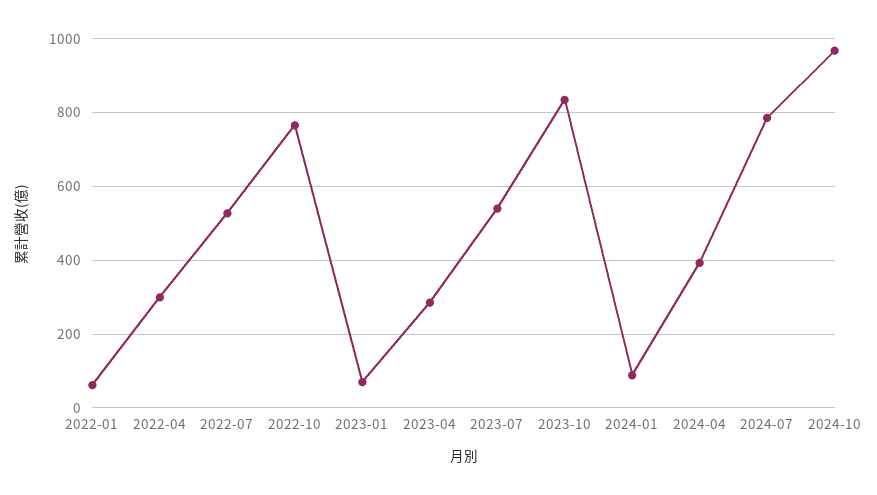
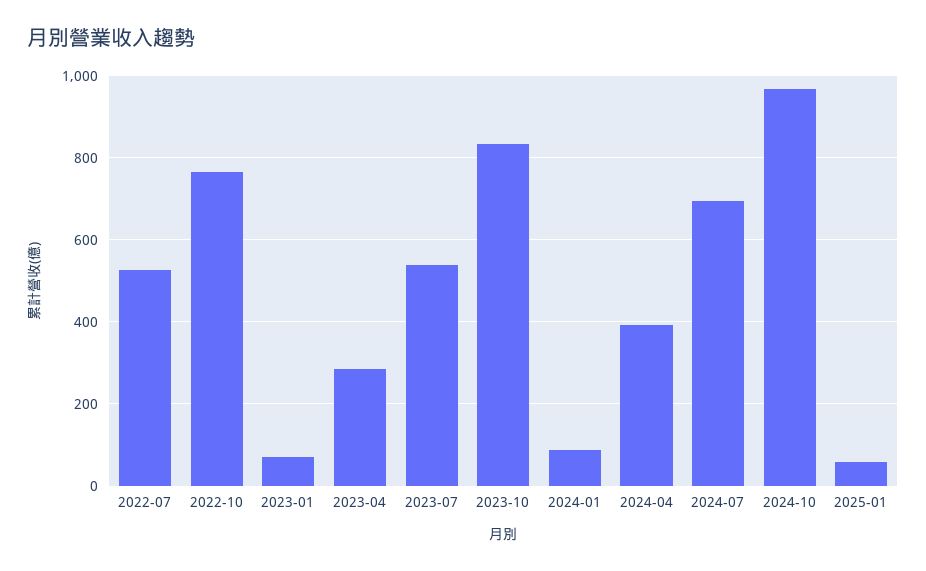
2022-01: 60 -> none
2022-04: 300 -> none
2024-07: 780 -> 700
2025-01: none -> 60

